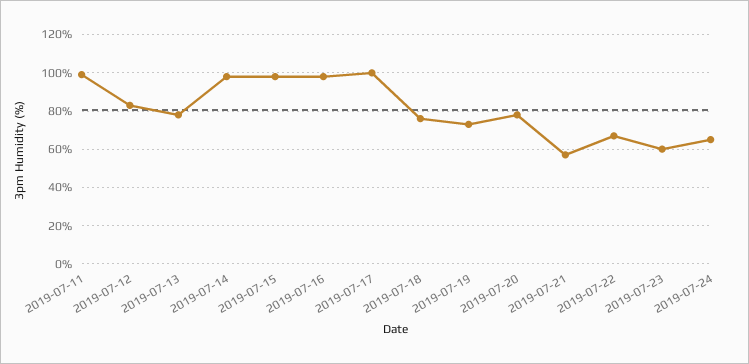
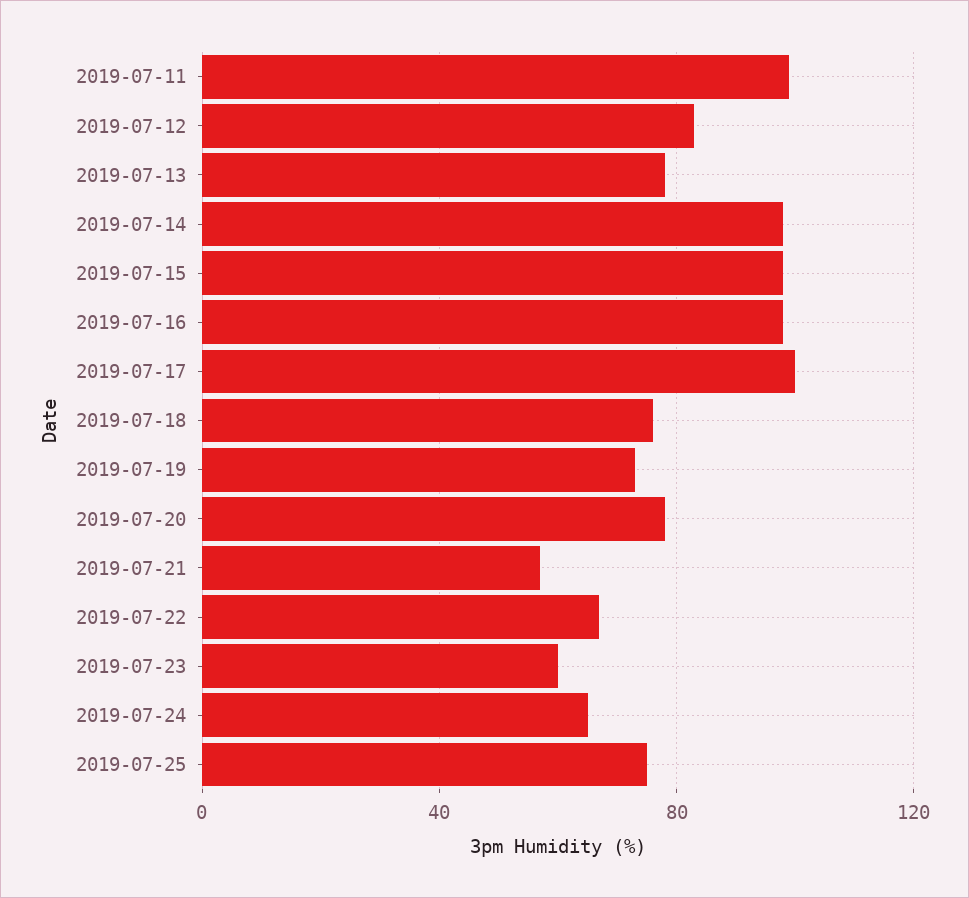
2019-07-25: none -> 75

